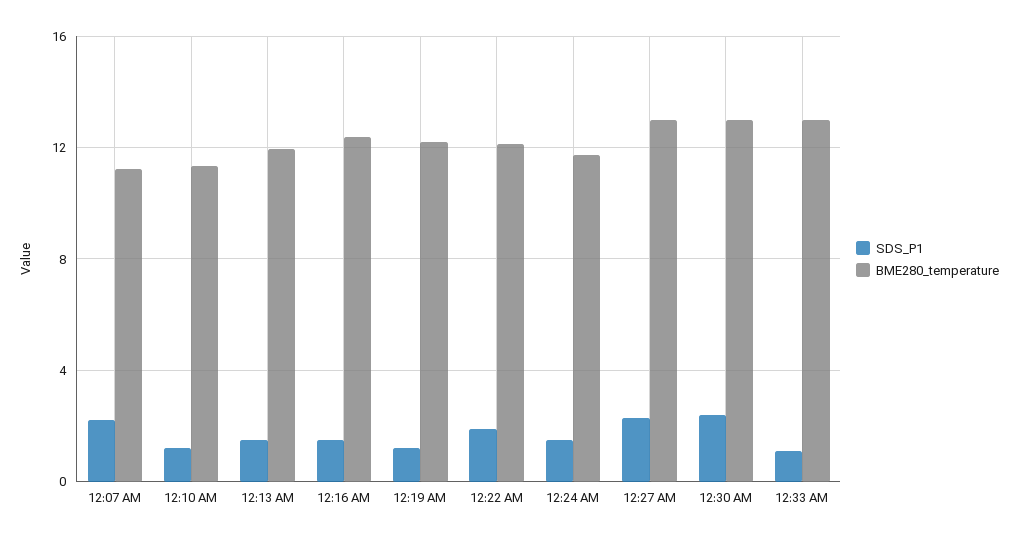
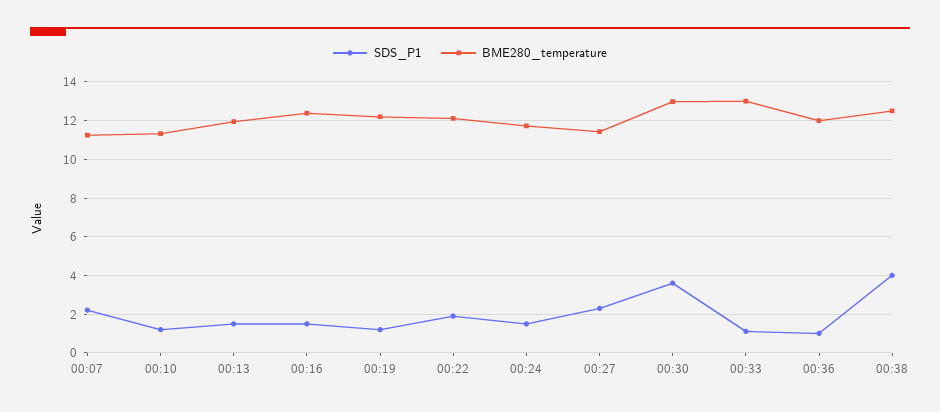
BME280_temperature, 12:27 AM: 13 -> 11.5
SDS_P1, 12:30 AM: 2.5 -> 3.5
SDS_P1, 00:36: none -> 1
BME280_temperature, 00:36: none -> 12
SDS_P1, 00:38: none -> 4
BME280_temperature, 00:38: none -> 12.5

